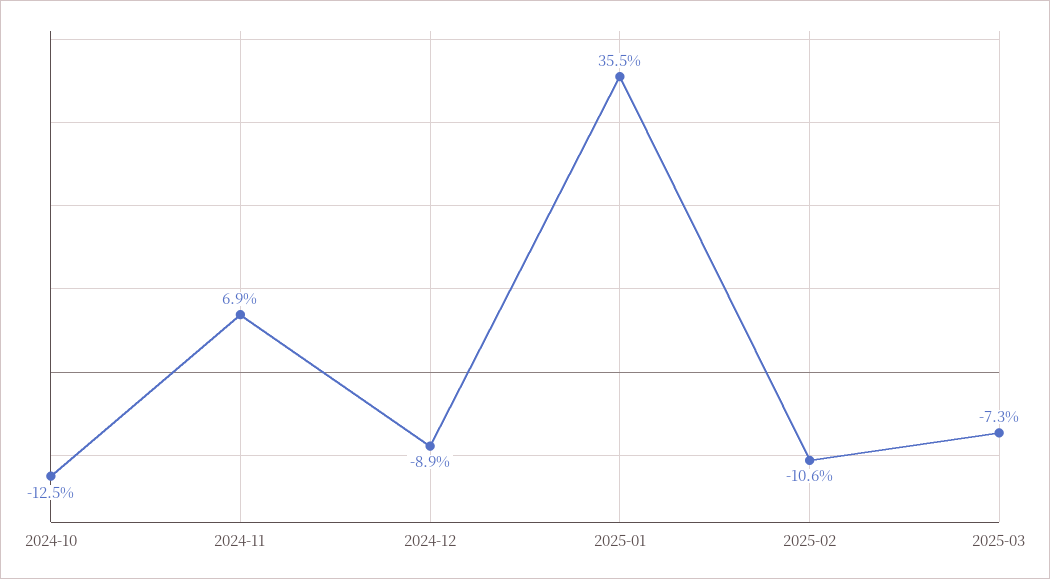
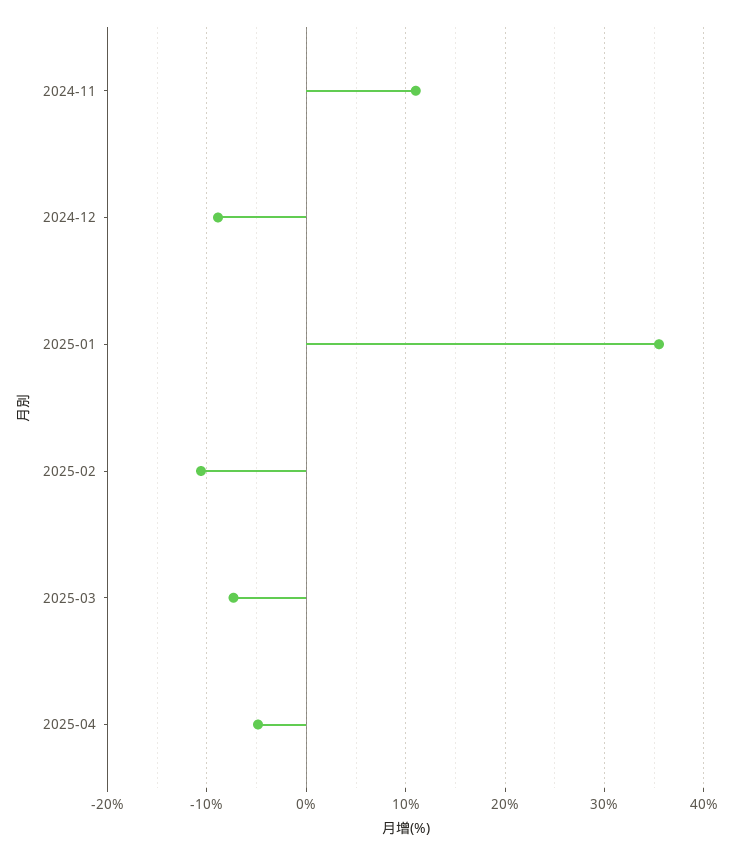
2024-10: -12.5 -> none
2024-11: 6.9 -> 11
2025-04: none -> -5

